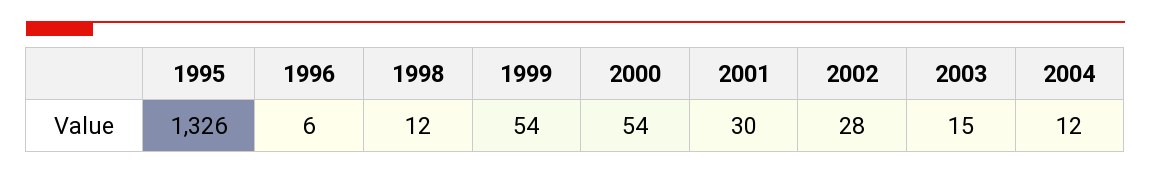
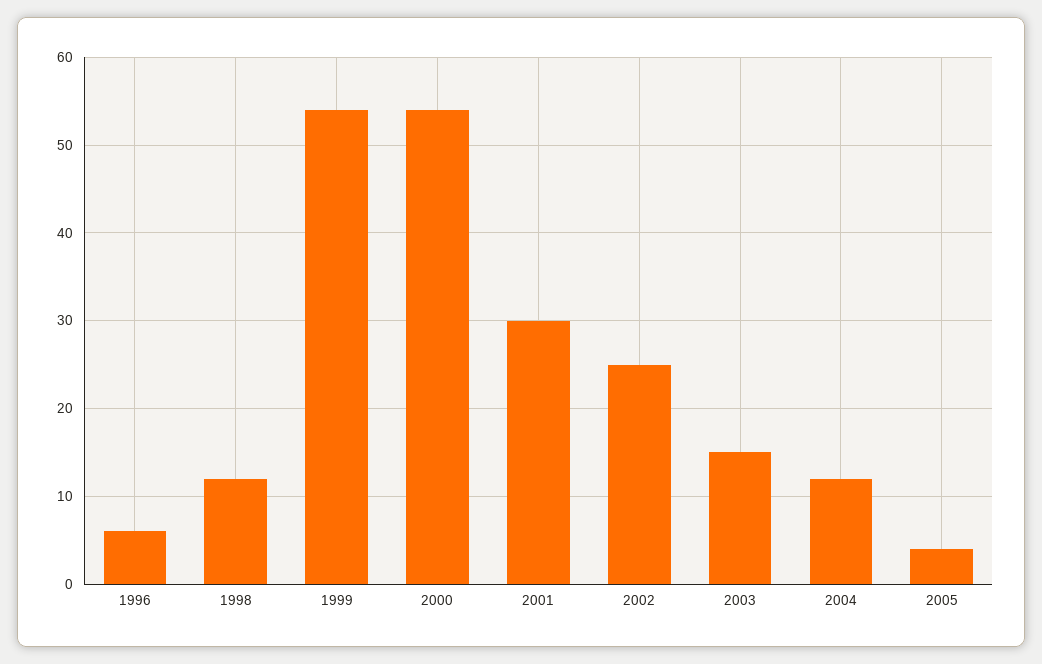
1995: 1326 -> none
2002: 28 -> 25
2005: none -> 4

